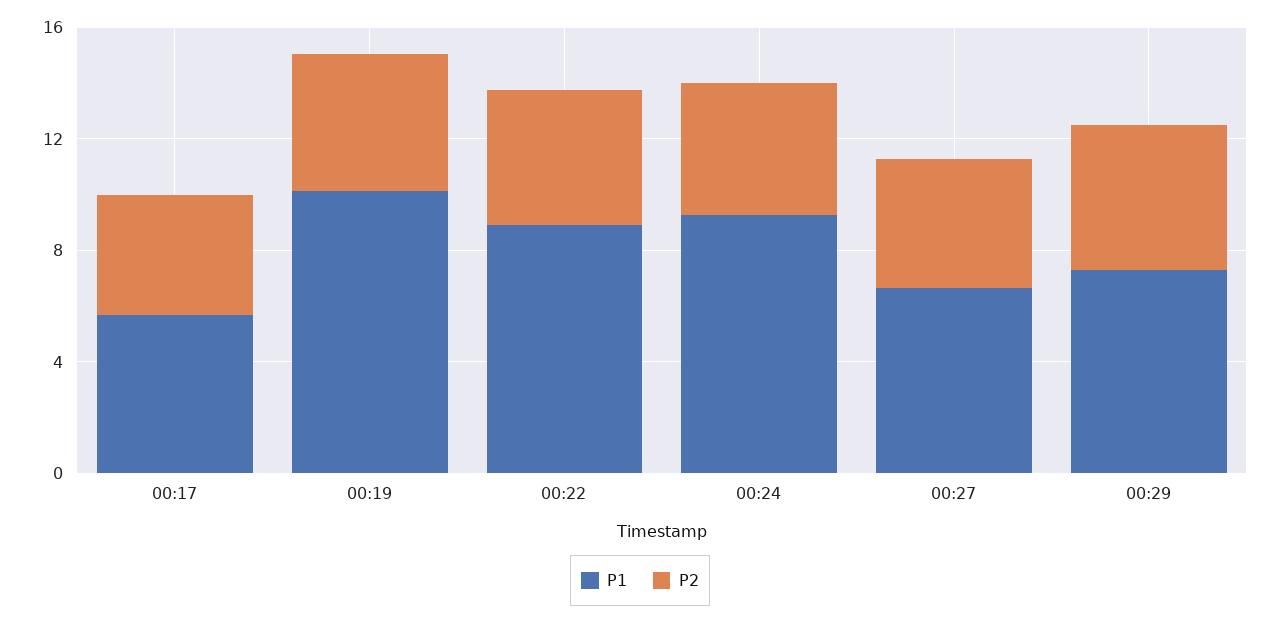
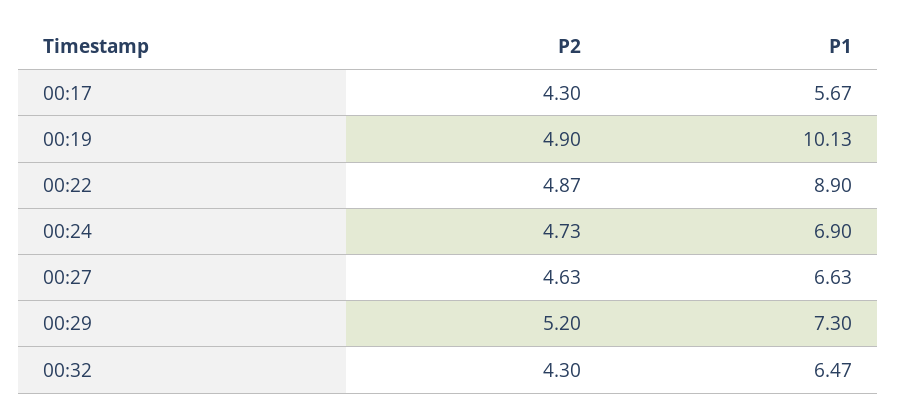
P1, 00:24: 9 -> 6.9
P2, 00:32: none -> 4.3
P1, 00:32: none -> 6.47

